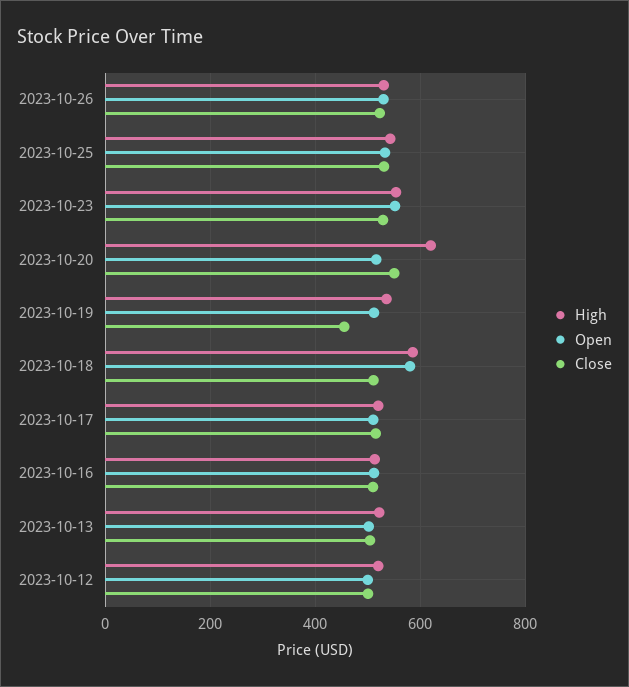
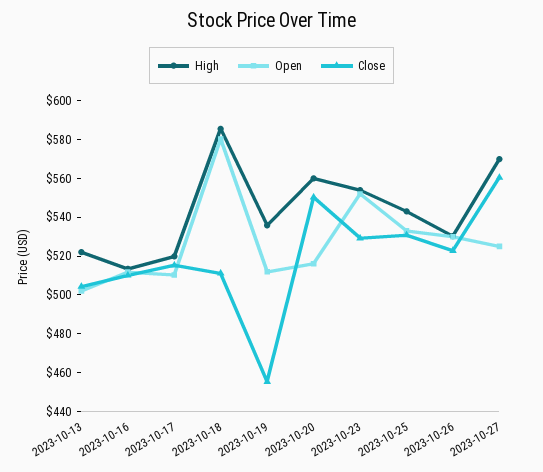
High, 2023-10-20: 620 -> 560
High, 2023-10-12: 520 -> none
Open, 2023-10-12: 500 -> none
Close, 2023-10-12: 500 -> none
High, 2023-10-27: none -> 570
Open, 2023-10-27: none -> 525
Close, 2023-10-27: none -> 560

